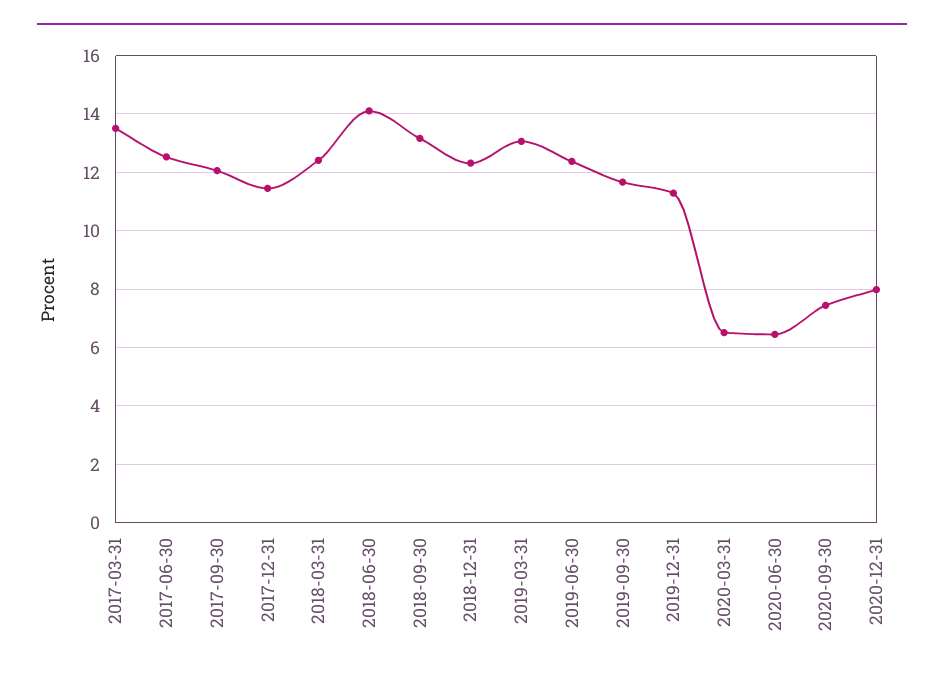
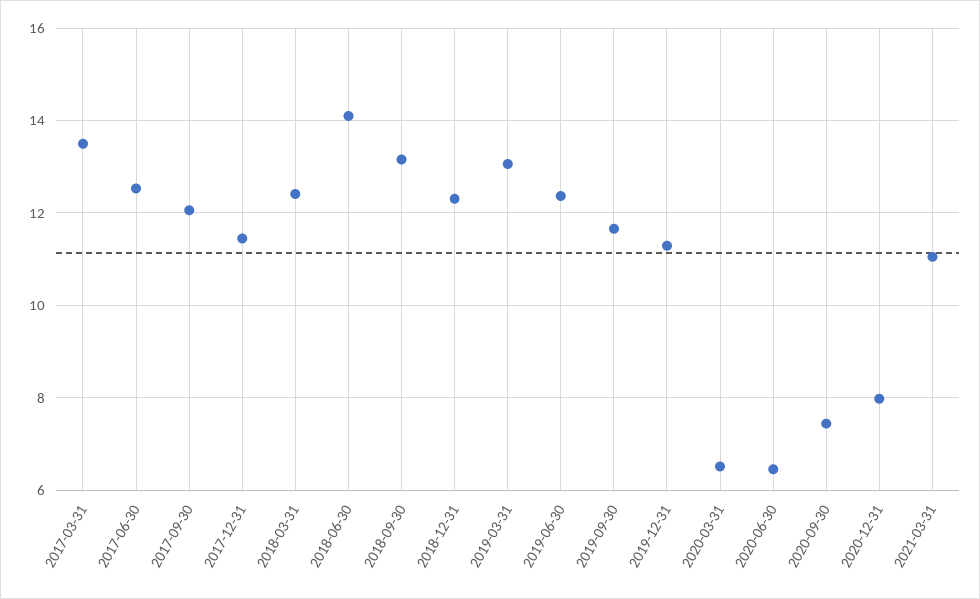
2021-03-31: none -> 11

